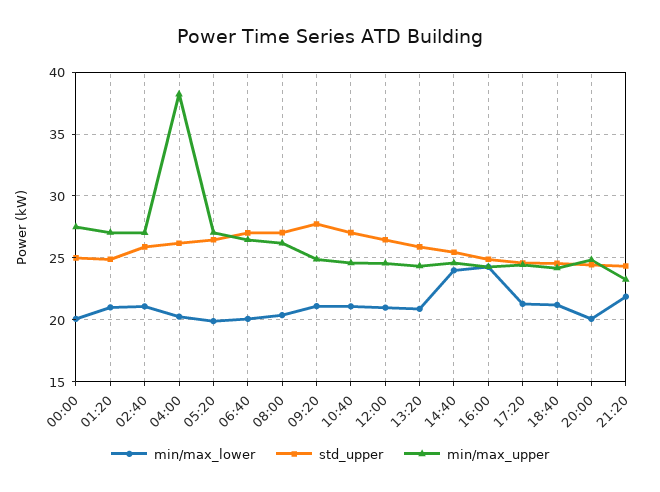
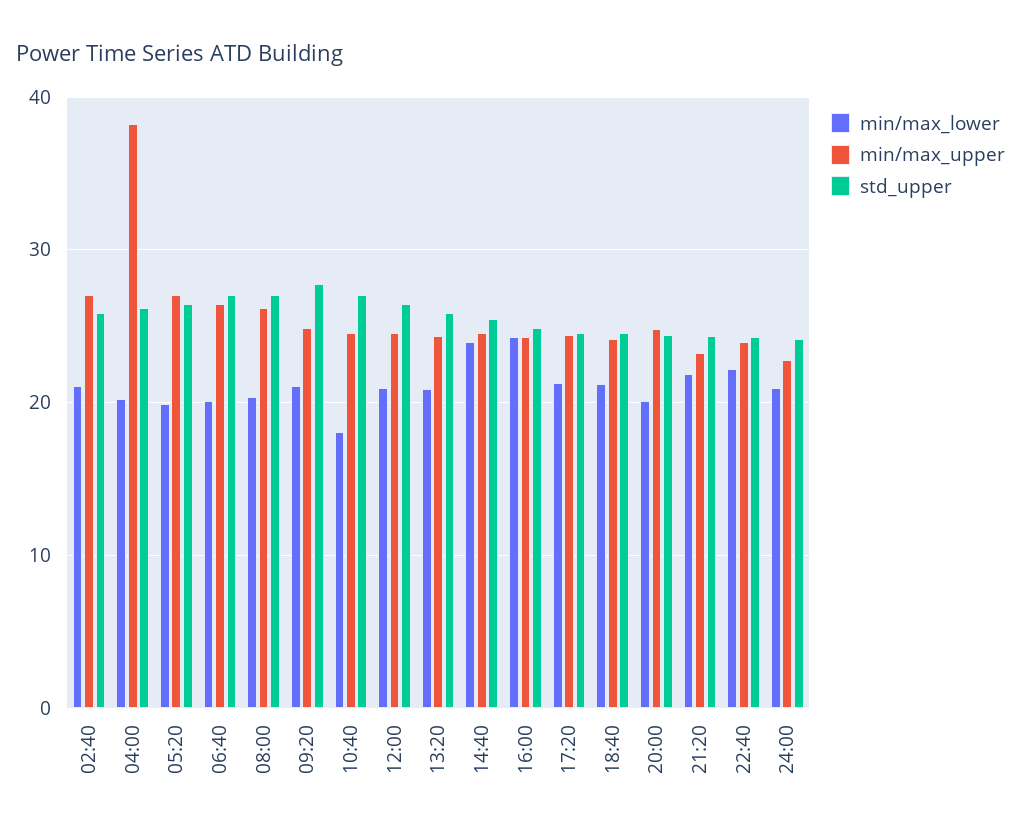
min/max_lower, 00:00: 20 -> none
std_upper, 00:00: 25 -> none
min/max_upper, 00:00: 27.5 -> none
min/max_lower, 01:20: 21 -> none
std_upper, 01:20: 25 -> none
min/max_upper, 01:20: 27 -> none
min/max_lower, 10:40: 21 -> 18
min/max_lower, 22:40: none -> 22
min/max_upper, 22:40: none -> 24
std_upper, 22:40: none -> 24
min/max_lower, 24:00: none -> 21
min/max_upper, 24:00: none -> 23
std_upper, 24:00: none -> 24

